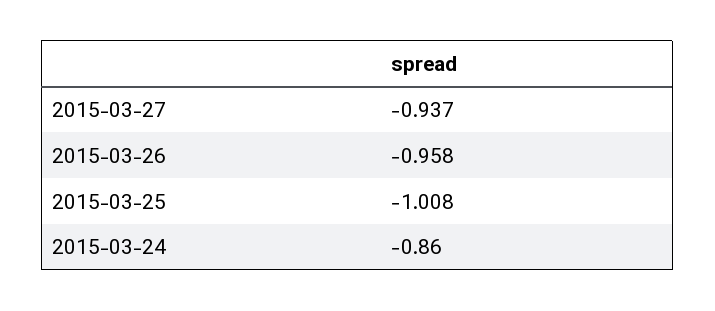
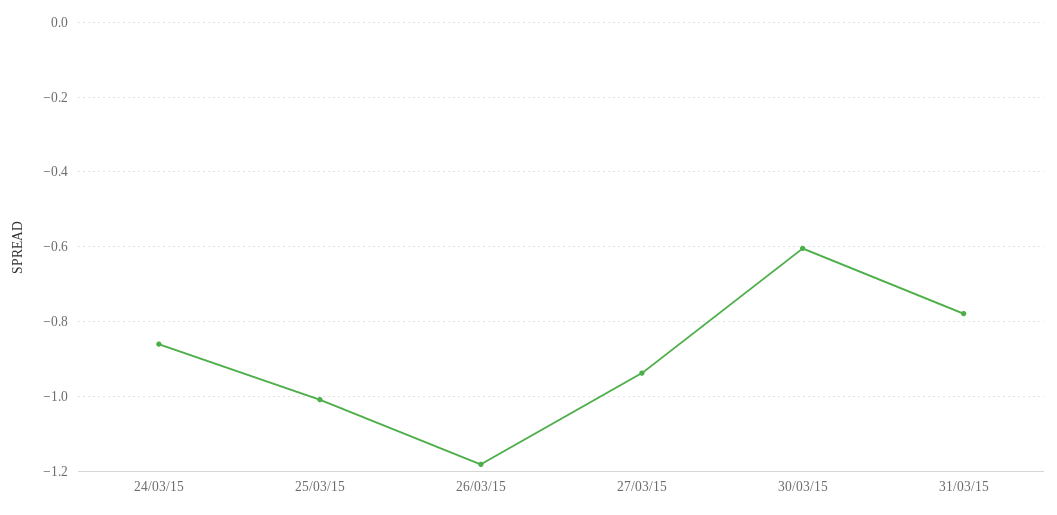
2015-03-26: -0.958 -> -1.18
30/03/15: none -> -0.6
31/03/15: none -> -0.78

